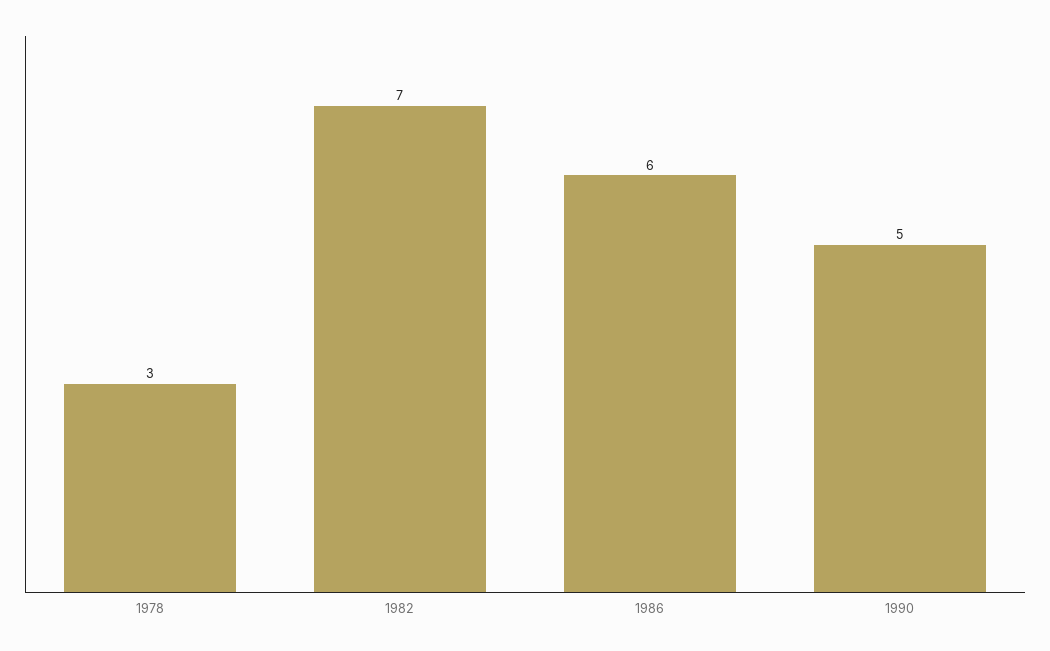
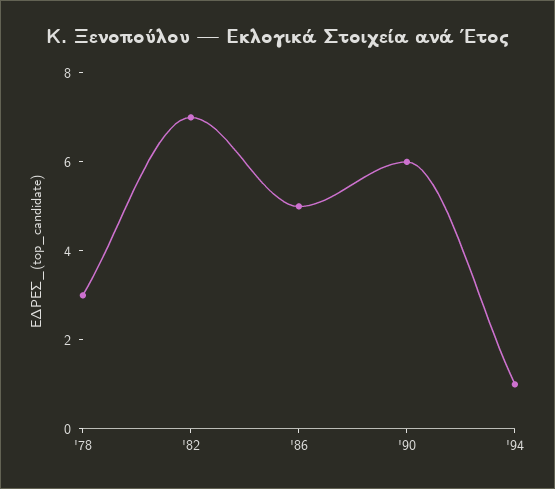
1986: 6 -> 5
1990: 5 -> 6
'94: none -> 1

